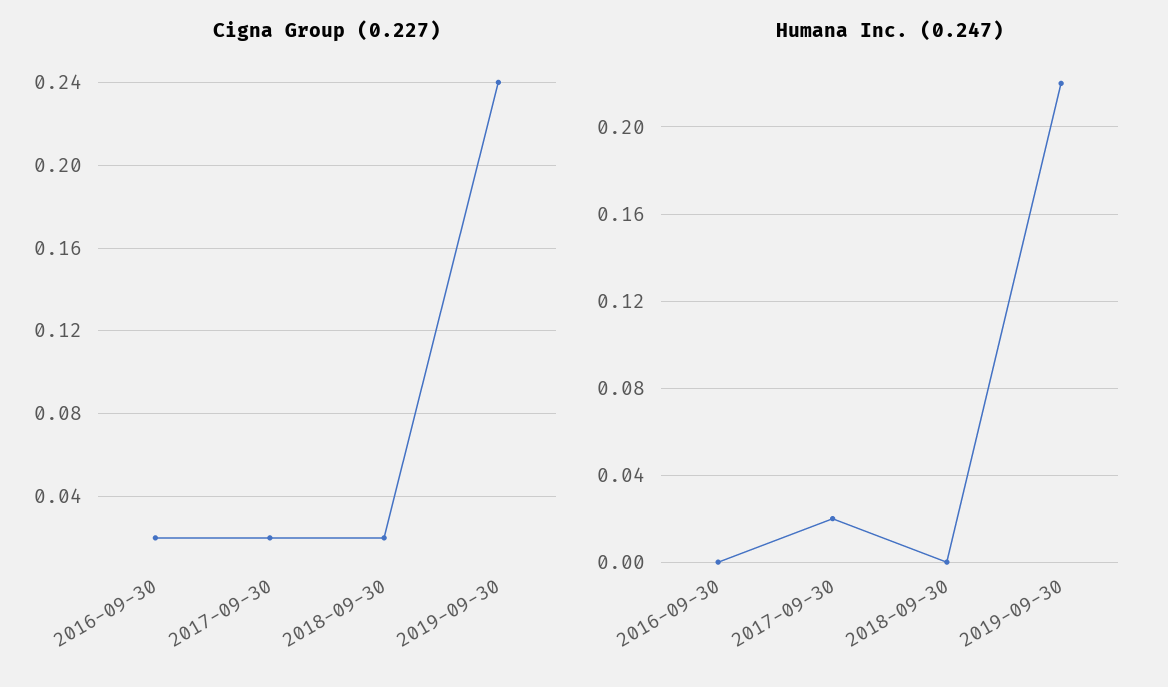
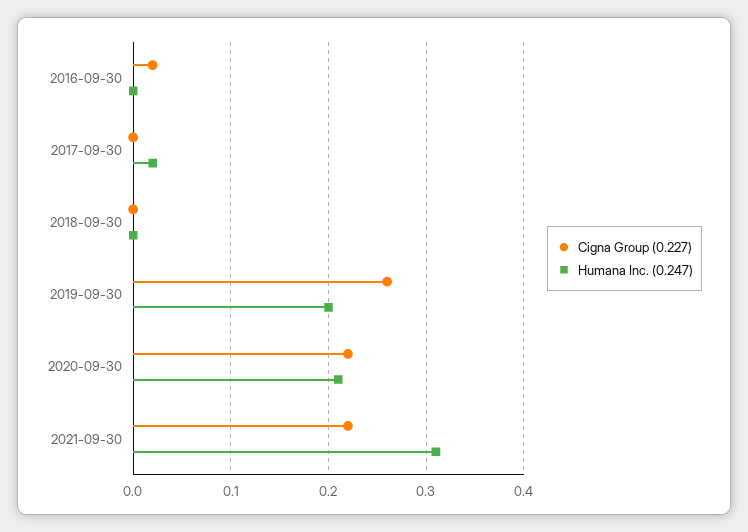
Cigna Group (0.227), 2017-09-30: 0.02 -> 0
Cigna Group (0.227), 2018-09-30: 0.02 -> 0
Cigna Group (0.227), 2019-09-30: 0.24 -> 0.26
Humana Inc. (0.247), 2019-09-30: 0.22 -> 0.2
Cigna Group (0.227), 2020-09-30: none -> 0.22
Humana Inc. (0.247), 2020-09-30: none -> 0.21
Cigna Group (0.227), 2021-09-30: none -> 0.22
Humana Inc. (0.247), 2021-09-30: none -> 0.31

